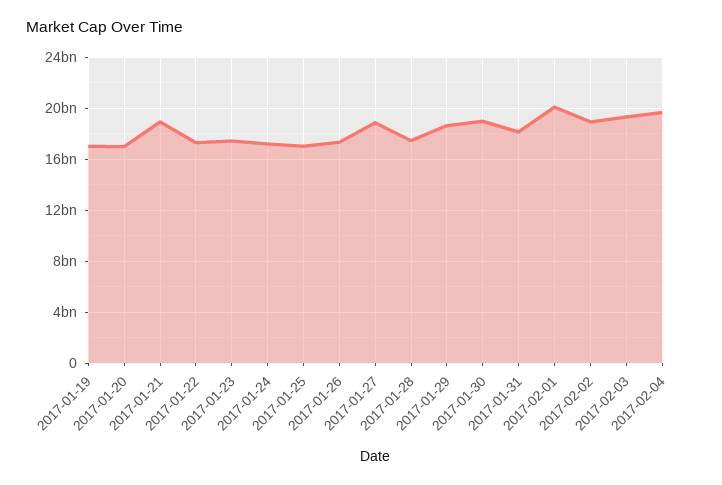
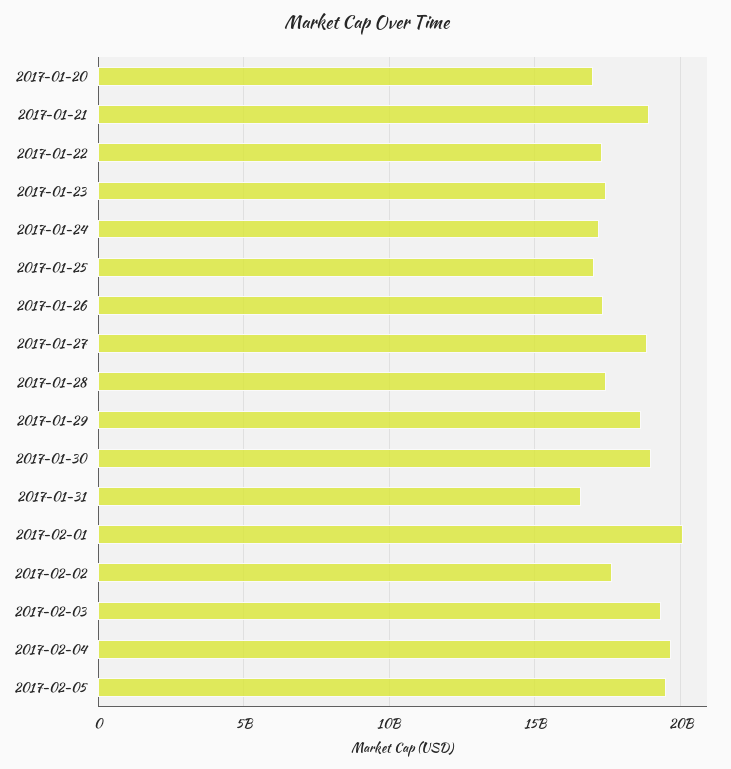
2017-01-19: 17000000000 -> none
2017-01-31: 18000000000 -> 16500000000
2017-02-02: 19000000000 -> 17500000000
2017-02-05: none -> 19500000000

